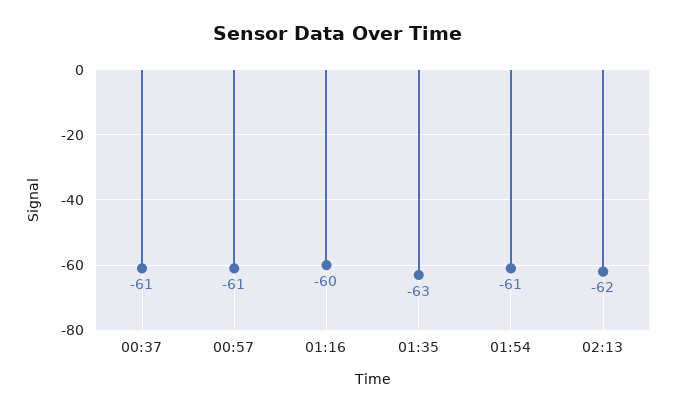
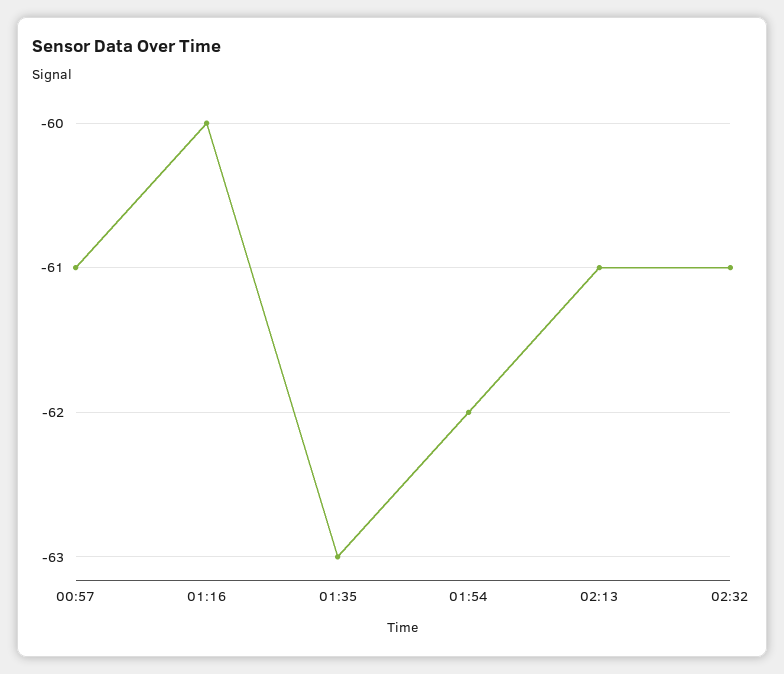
00:37: -61 -> none
01:54: -61 -> -62
02:13: -62 -> -61
02:32: none -> -61

